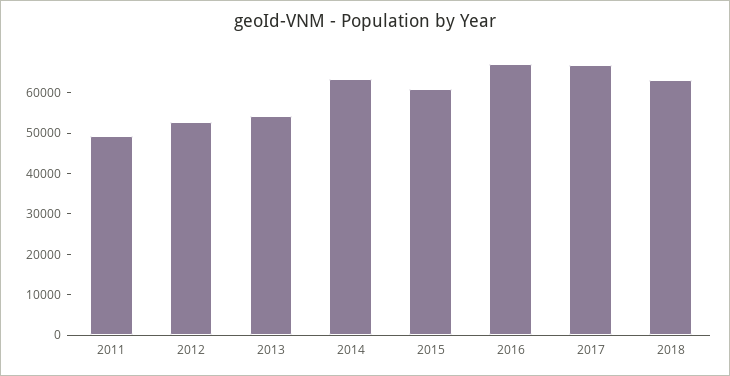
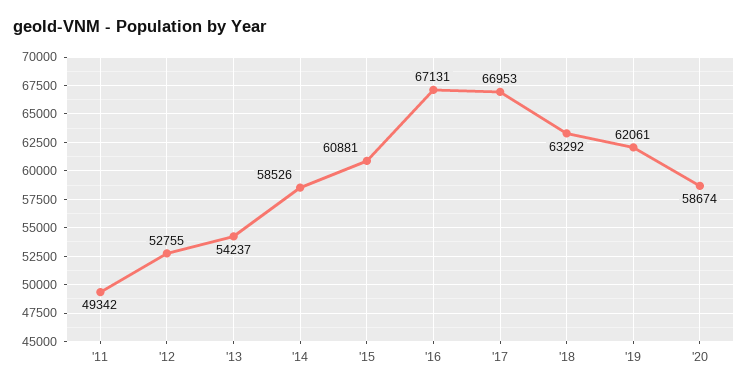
2014: 64000 -> 58526
'19: none -> 62061
'20: none -> 58674

